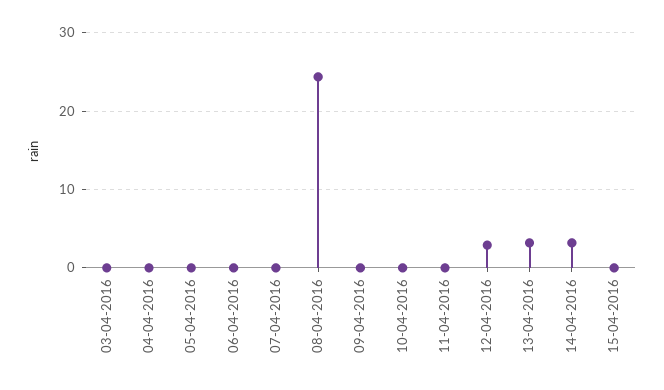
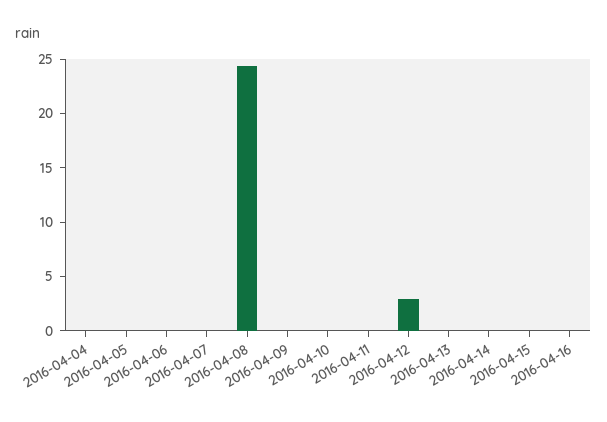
03-04-2016: 0 -> none
13-04-2016: 3 -> 0
14-04-2016: 3 -> 0
2016-04-16: none -> 0

